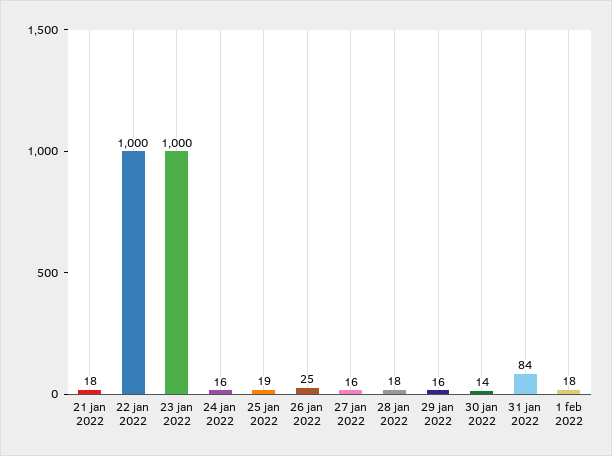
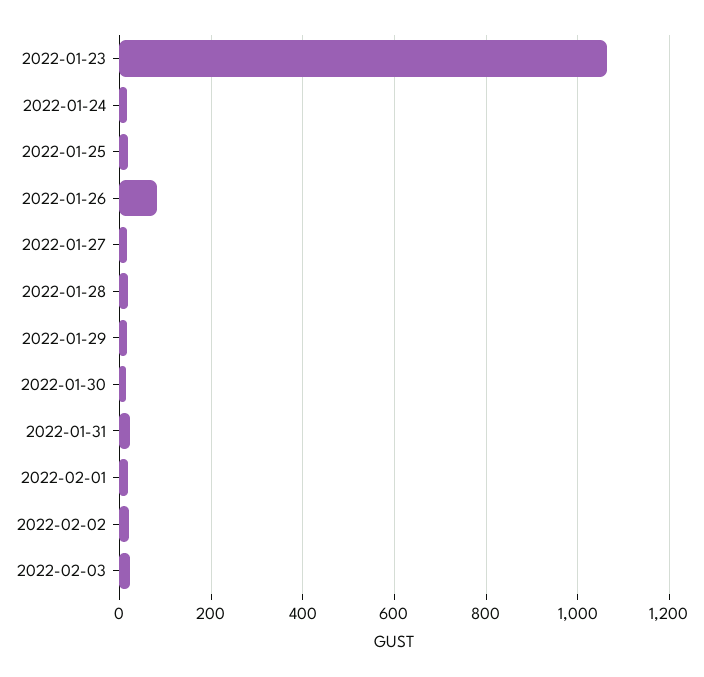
21 jan 2022: 18 -> none
22 jan 2022: 1000 -> none
23 jan 2022: 1000 -> 1060
26 jan 2022: 25 -> 80
31 jan 2022: 84 -> 20
2022-02-02: none -> 20
2022-02-03: none -> 20

